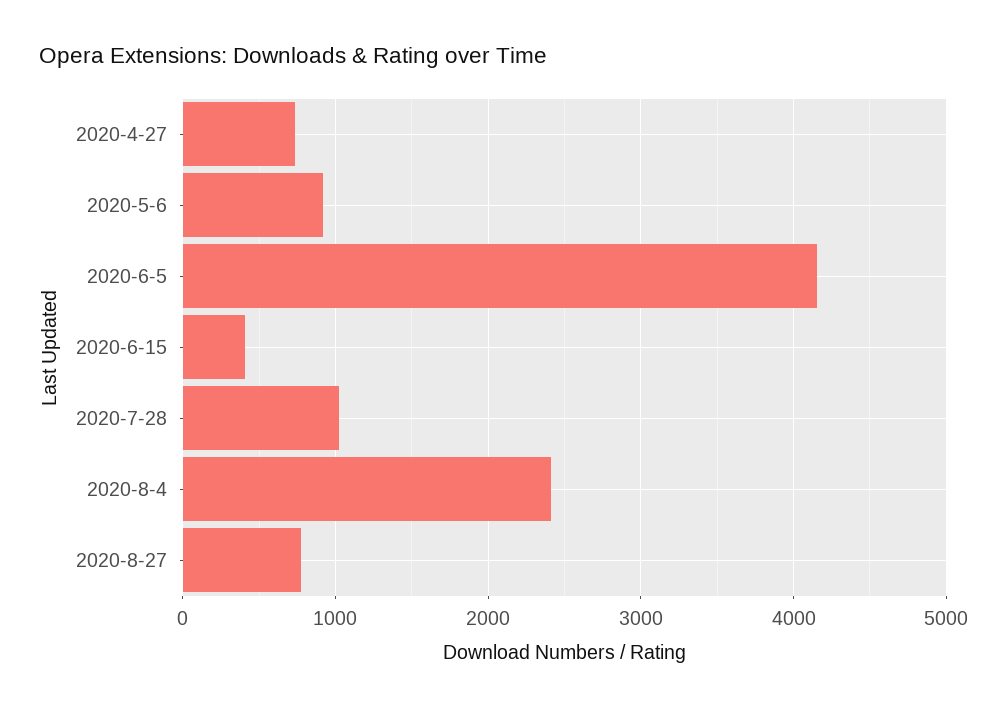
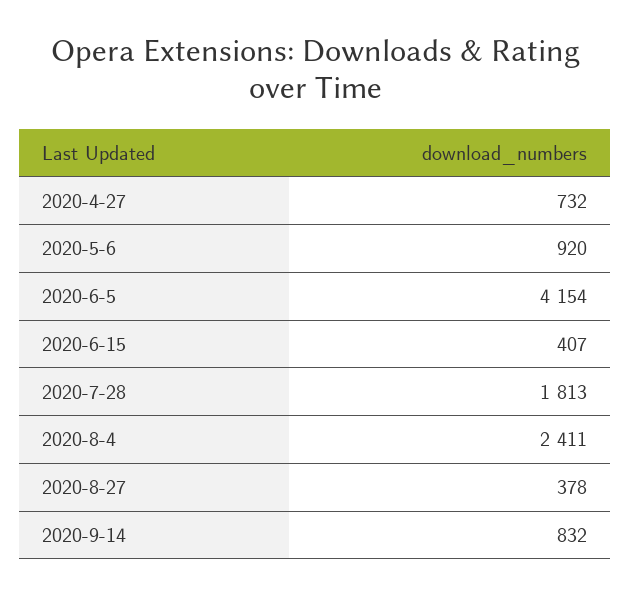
2020-7-28: 1000 -> 1813
2020-8-27: 800 -> 378
2020-9-14: none -> 832

